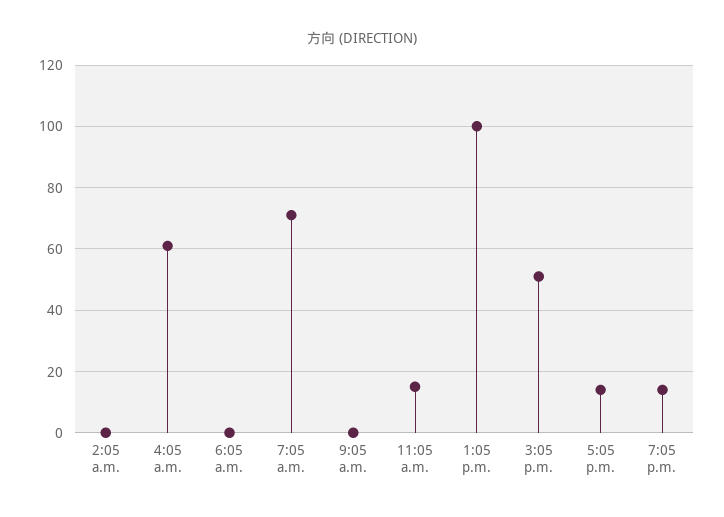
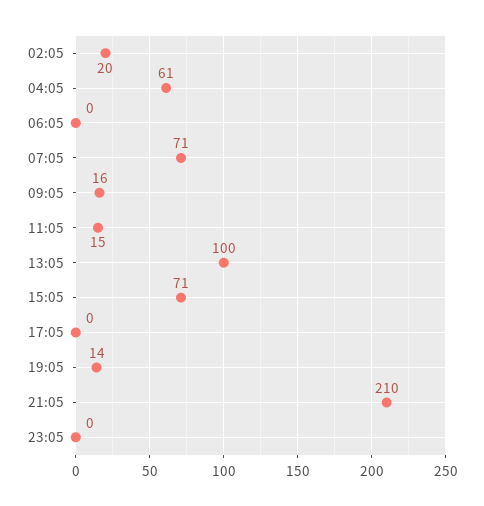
2:05 a.m.: 0 -> 20
9:05 a.m.: 0 -> 16
3:05 p.m.: 50 -> 71
5:05 p.m.: 15 -> 0
21:05: none -> 210
23:05: none -> 0

